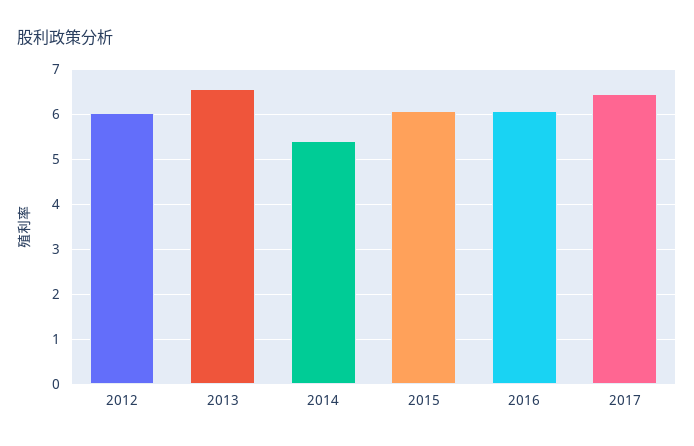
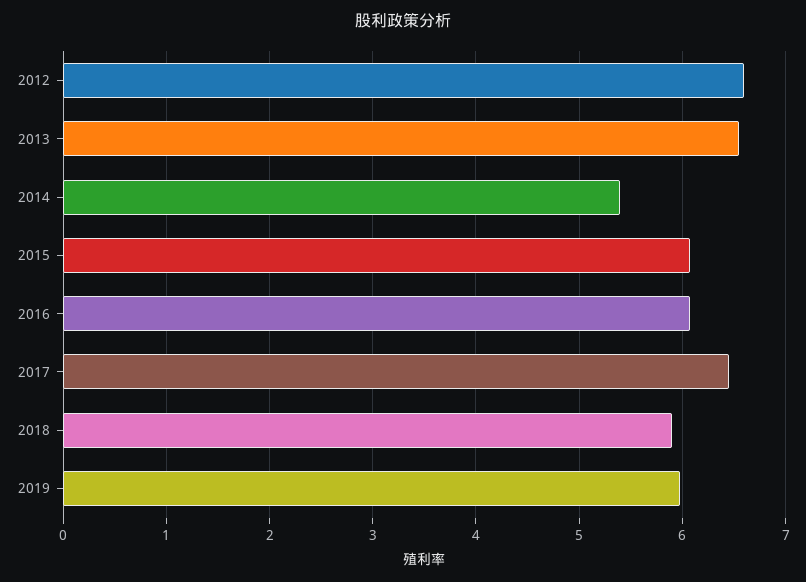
2012: 6 -> 6.6
2018: none -> 5.9
2019: none -> 6

